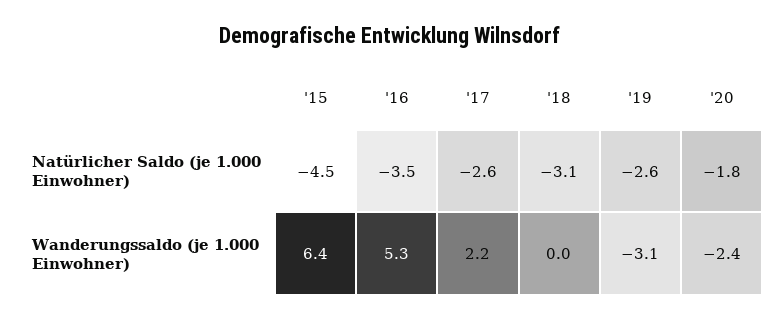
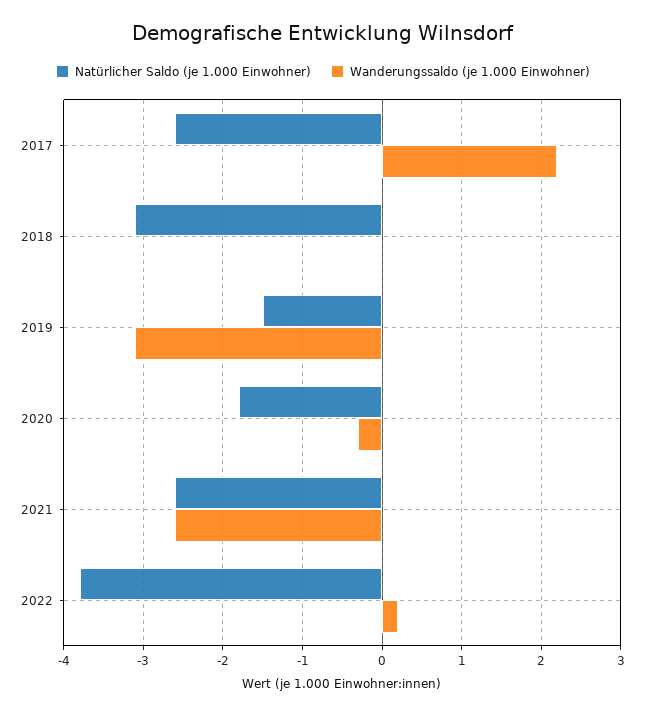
Natürlicher Saldo (je 1.000 Einwohner), '15: -4.5 -> none
Natürlicher Saldo (je 1.000 Einwohner), '16: -3.5 -> none
Natürlicher Saldo (je 1.000 Einwohner), '19: -2.6 -> -1.5
Wanderungssaldo (je 1.000 Einwohner), '15: 6.4 -> none
Wanderungssaldo (je 1.000 Einwohner), '16: 5.3 -> none
Wanderungssaldo (je 1.000 Einwohner), '20: -2.4 -> -0.3
Natürlicher Saldo (je 1.000 Einwohner), 2021: none -> -2.6
Wanderungssaldo (je 1.000 Einwohner), 2021: none -> -2.6
Natürlicher Saldo (je 1.000 Einwohner), 2022: none -> -3.8
Wanderungssaldo (je 1.000 Einwohner), 2022: none -> 0.2

